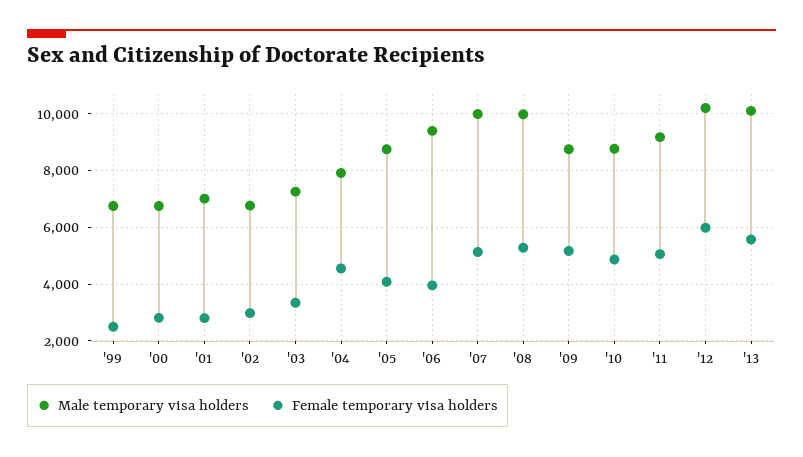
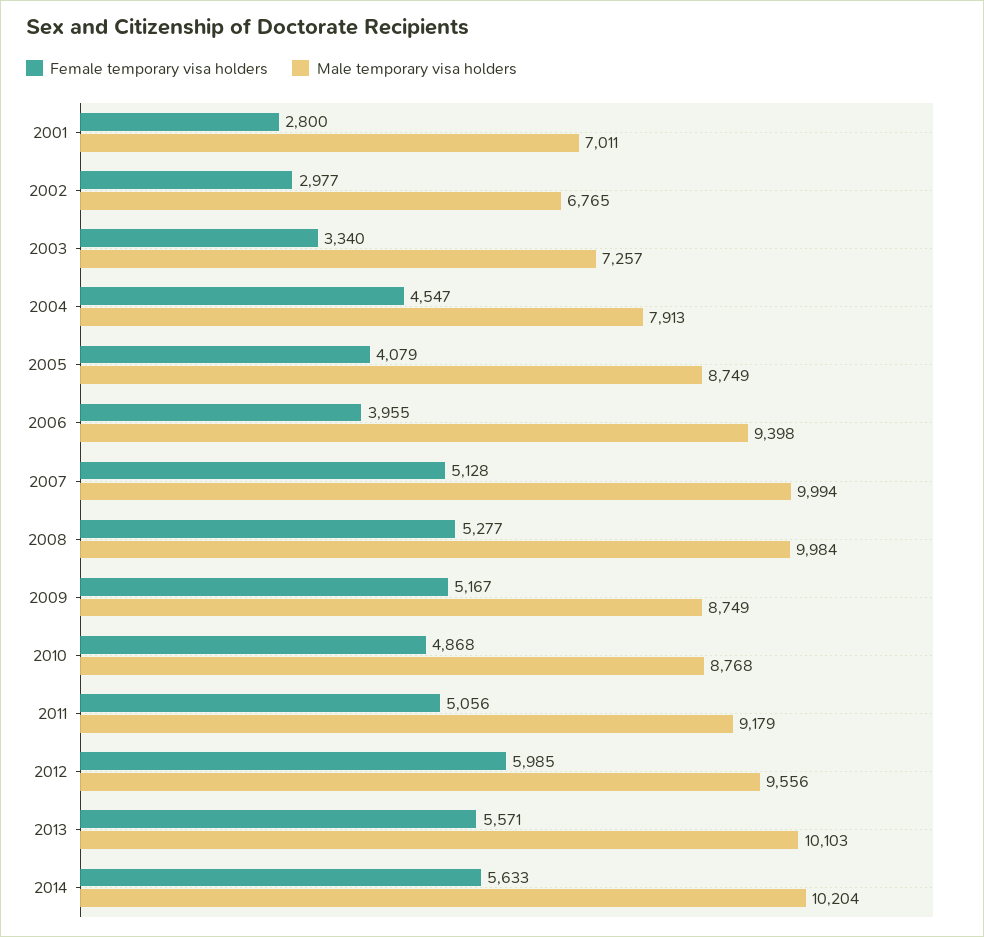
Male temporary visa holders, '99: 6750 -> none
Female temporary visa holders, '99: 2500 -> none
Male temporary visa holders, '00: 6750 -> none
Female temporary visa holders, '00: 2750 -> none
Male temporary visa holders, '12: 10250 -> 9556
Female temporary visa holders, 2014: none -> 5633
Male temporary visa holders, 2014: none -> 10204

